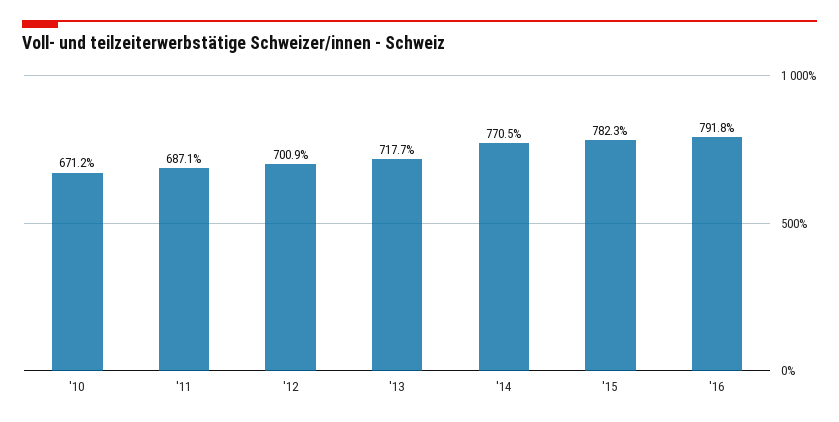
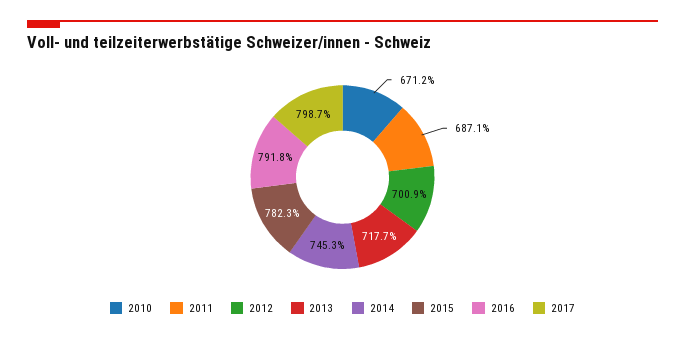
'14: 770.5 -> 745.3
2017: none -> 798.7

